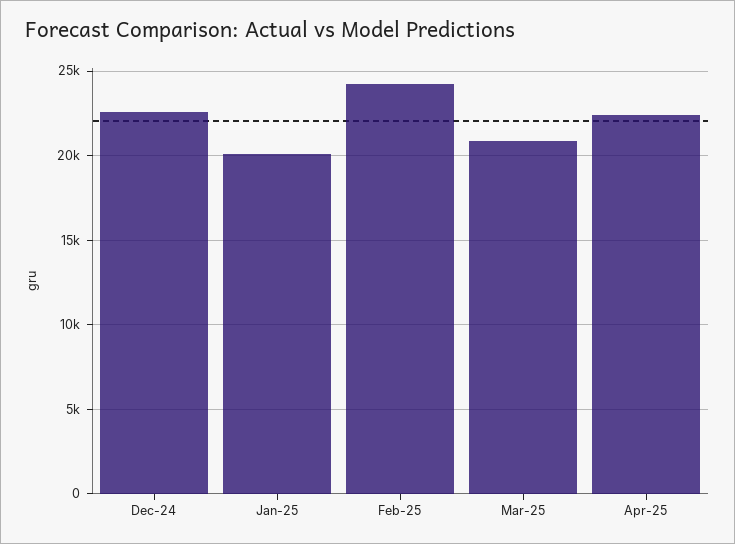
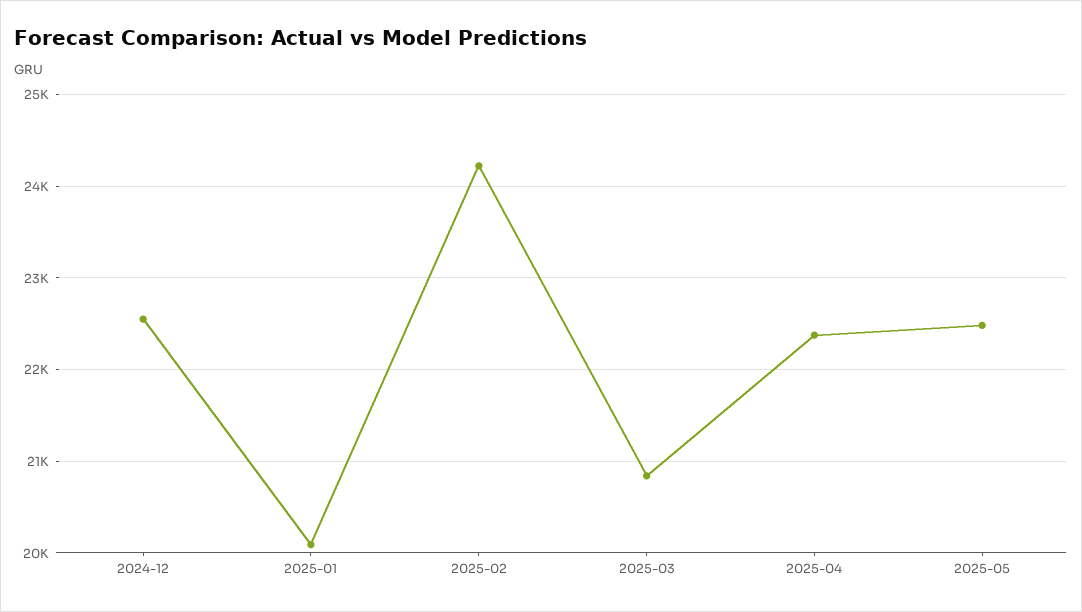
2025-05: none -> 22500

